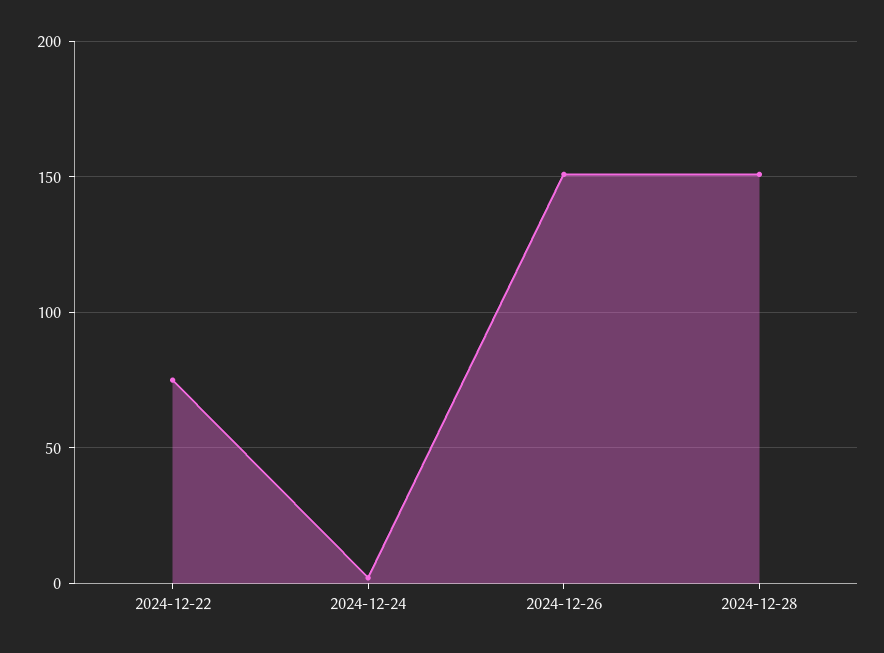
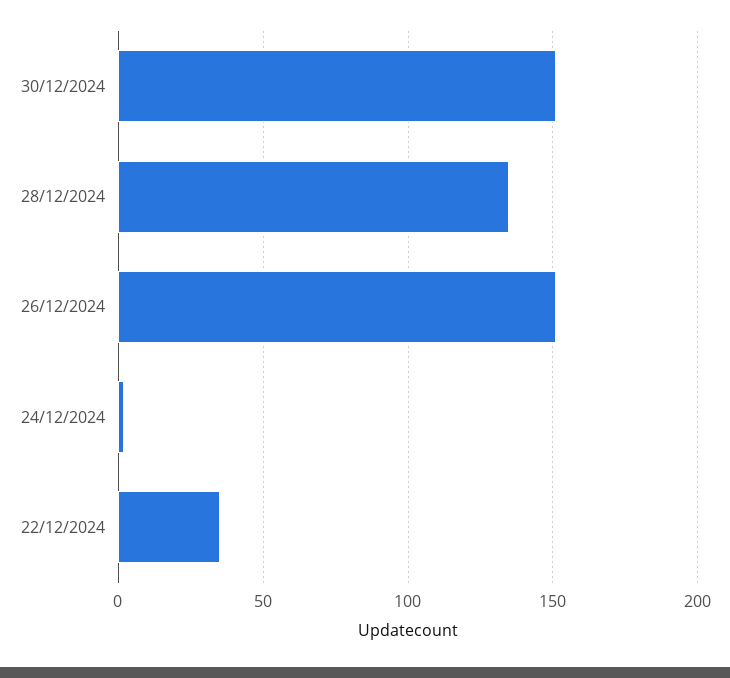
2024-12-22: 75 -> 35
2024-12-28: 150 -> 135
30/12/2024: none -> 150

